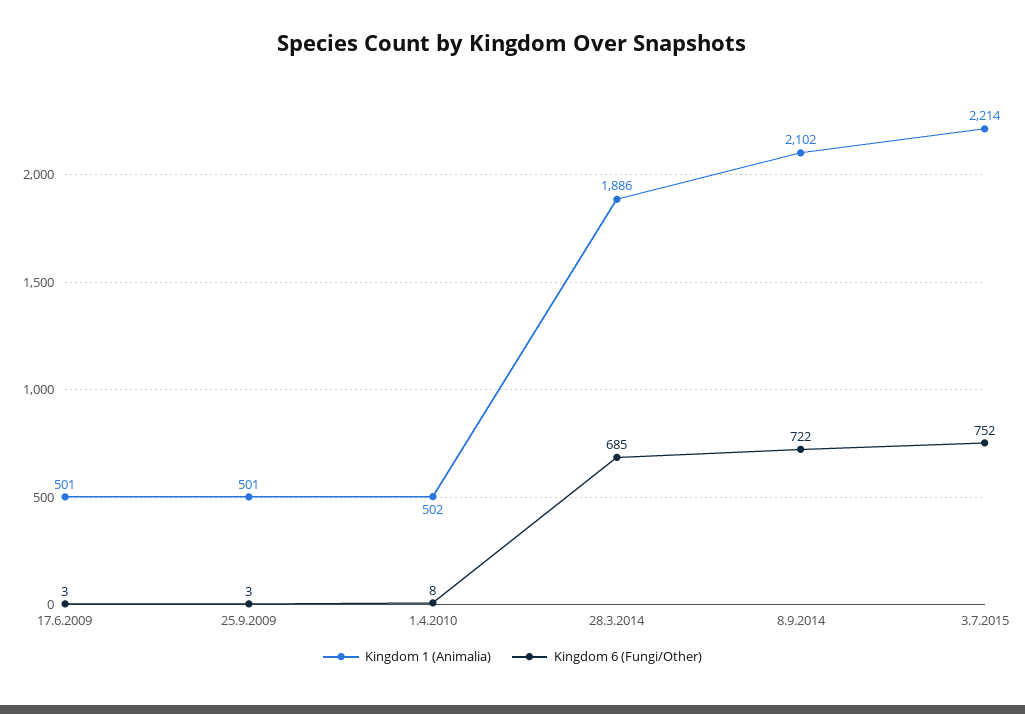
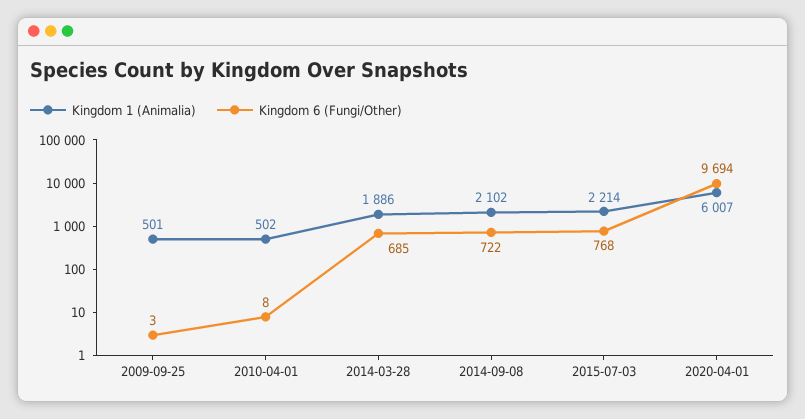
Kingdom 1 (Animalia), 17.6.2009: 501 -> none
Kingdom 6 (Fungi/Other), 17.6.2009: 3 -> none
Kingdom 6 (Fungi/Other), 3.7.2015: 752 -> 768
Kingdom 1 (Animalia), 2020-04-01: none -> 6007
Kingdom 6 (Fungi/Other), 2020-04-01: none -> 9694

